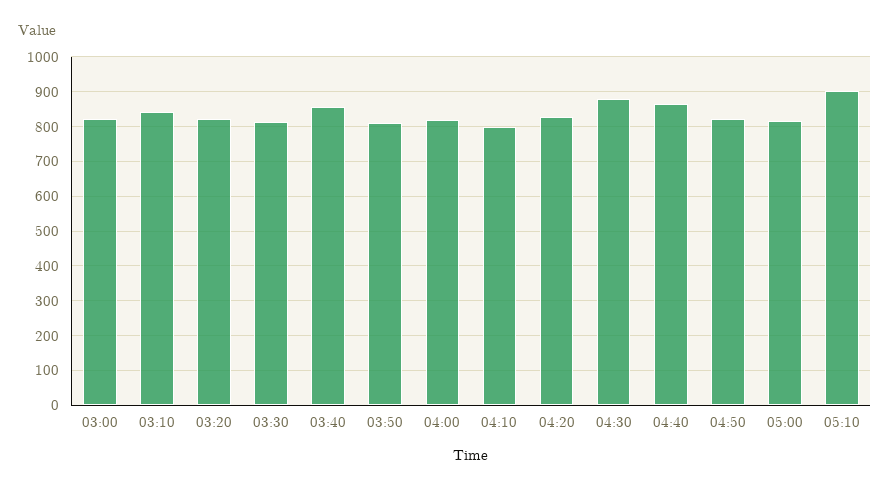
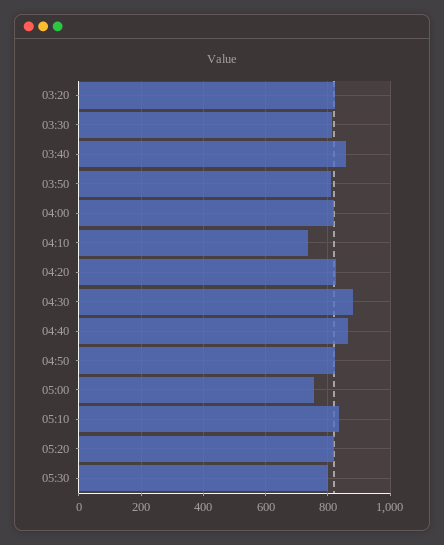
03:00: 820 -> none
03:10: 840 -> none
04:10: 800 -> 740
05:00: 820 -> 760
05:10: 900 -> 840
05:20: none -> 820
05:30: none -> 800

